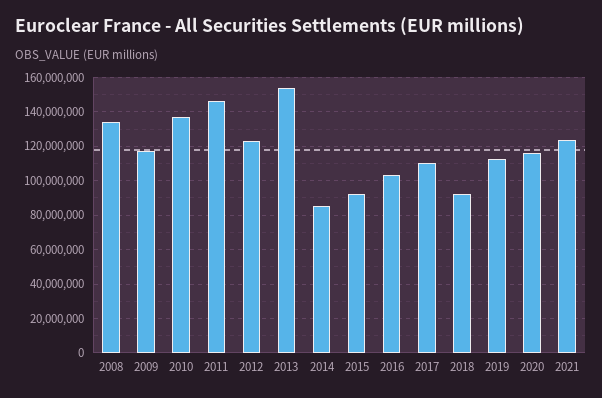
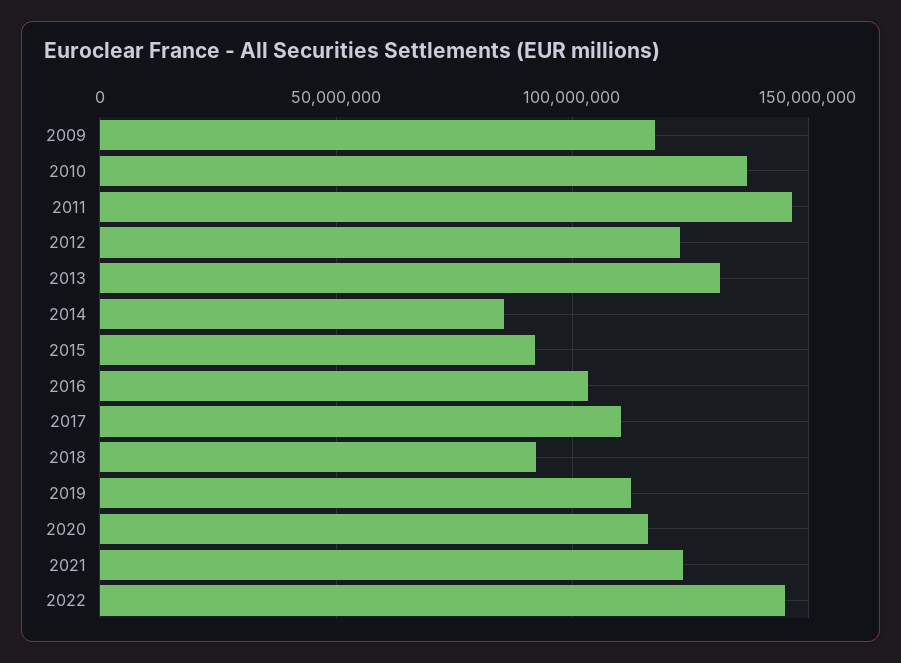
2008: 135000000 -> none
2013: 155000000 -> 130000000
2022: none -> 145000000

